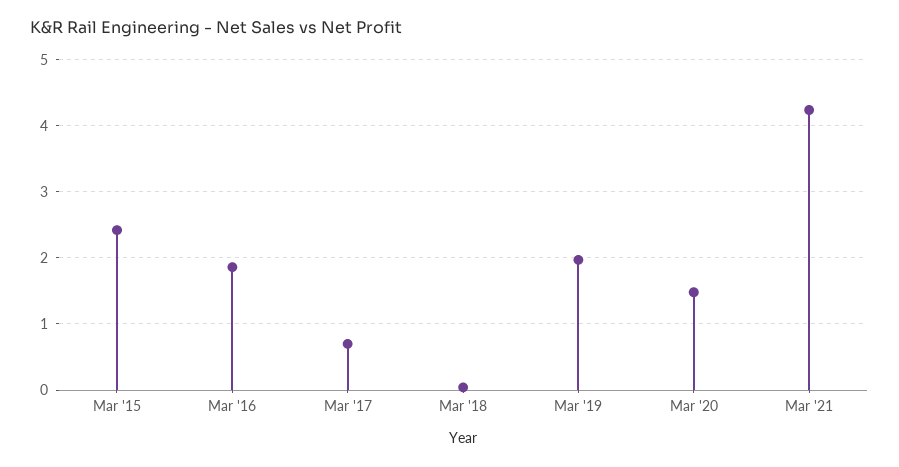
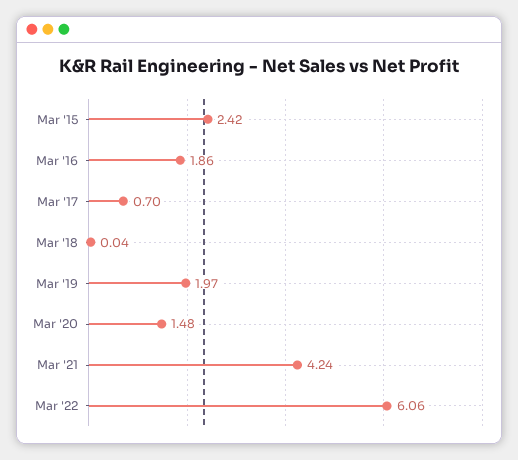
Mar '22: none -> 6.06

